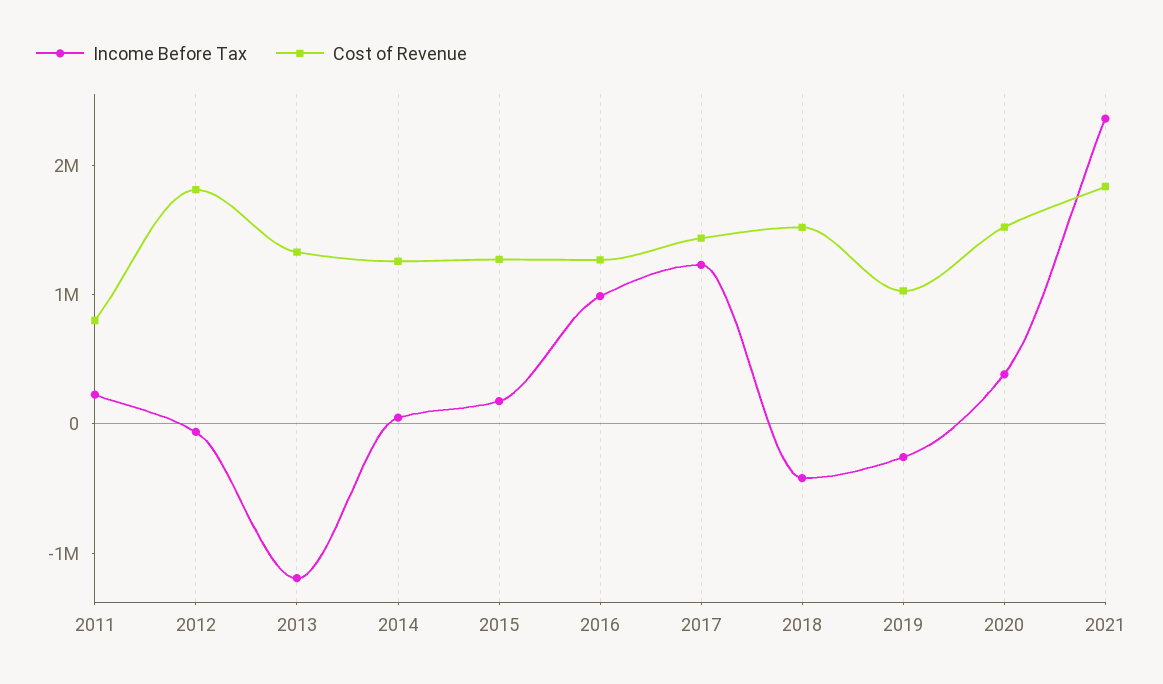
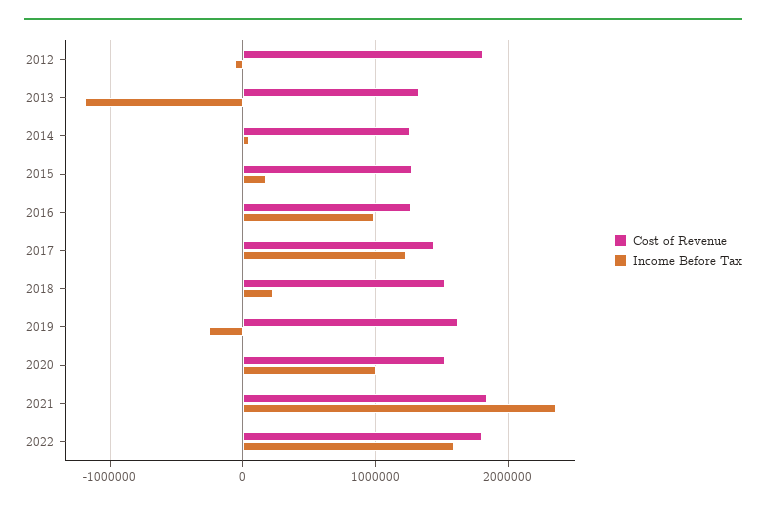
Income Before Tax, 2011: 200000 -> none
Cost of Revenue, 2011: 800000 -> none
Income Before Tax, 2018: -400000 -> 200000
Cost of Revenue, 2019: 1000000 -> 1600000
Income Before Tax, 2020: 400000 -> 1000000
Cost of Revenue, 2022: none -> 1800000
Income Before Tax, 2022: none -> 1600000

